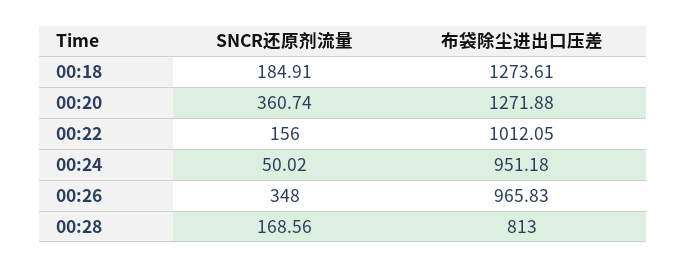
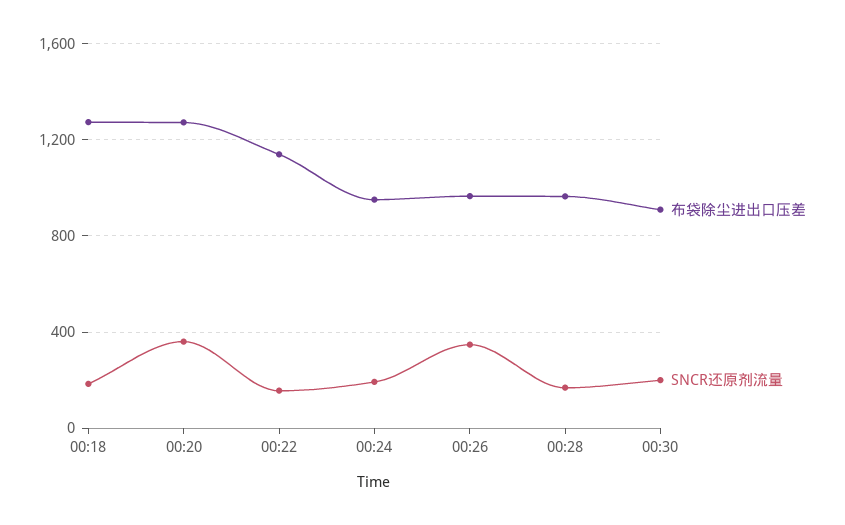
布袋除尘进出口压差, 00:22: 1012.05 -> 1150
SNCR还原剂流量, 00:24: 50.02 -> 200
布袋除尘进出口压差, 00:28: 813 -> 950
布袋除尘进出口压差, 00:30: none -> 900
SNCR还原剂流量, 00:30: none -> 200

